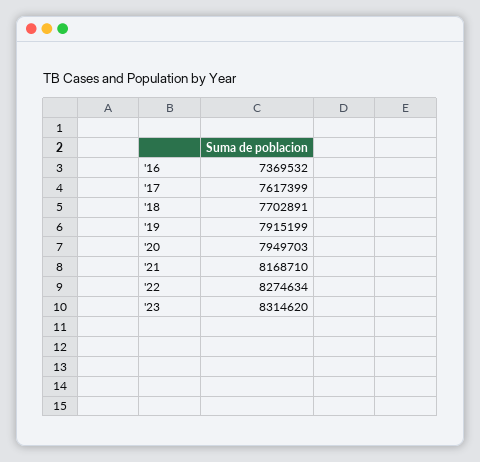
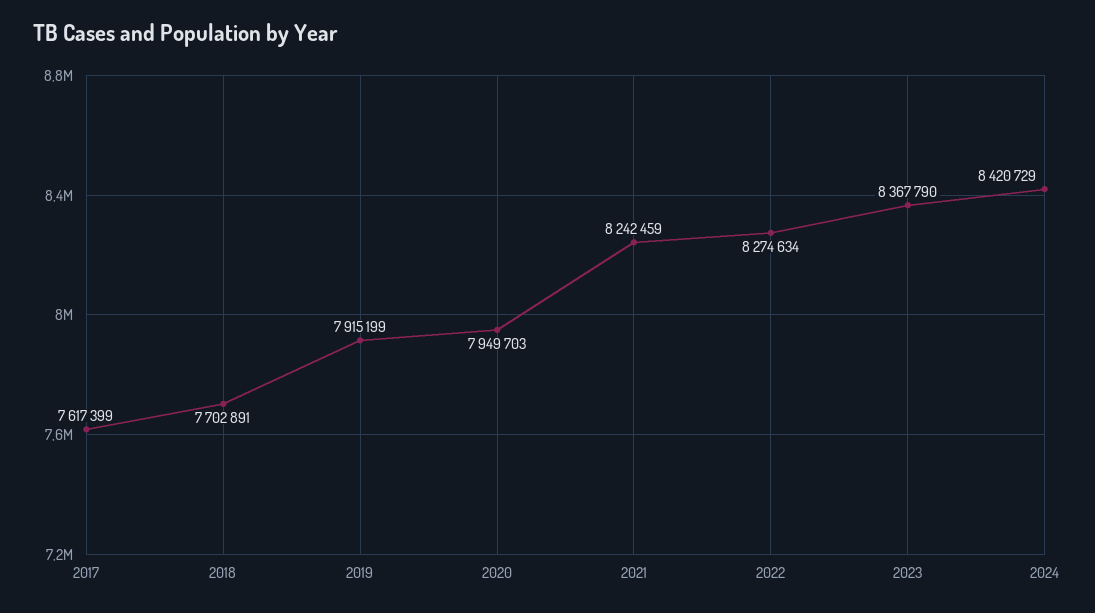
'16: 7369532 -> none
'21: 8168710 -> 8242459
'23: 8314620 -> 8367790
2024: none -> 8420729

